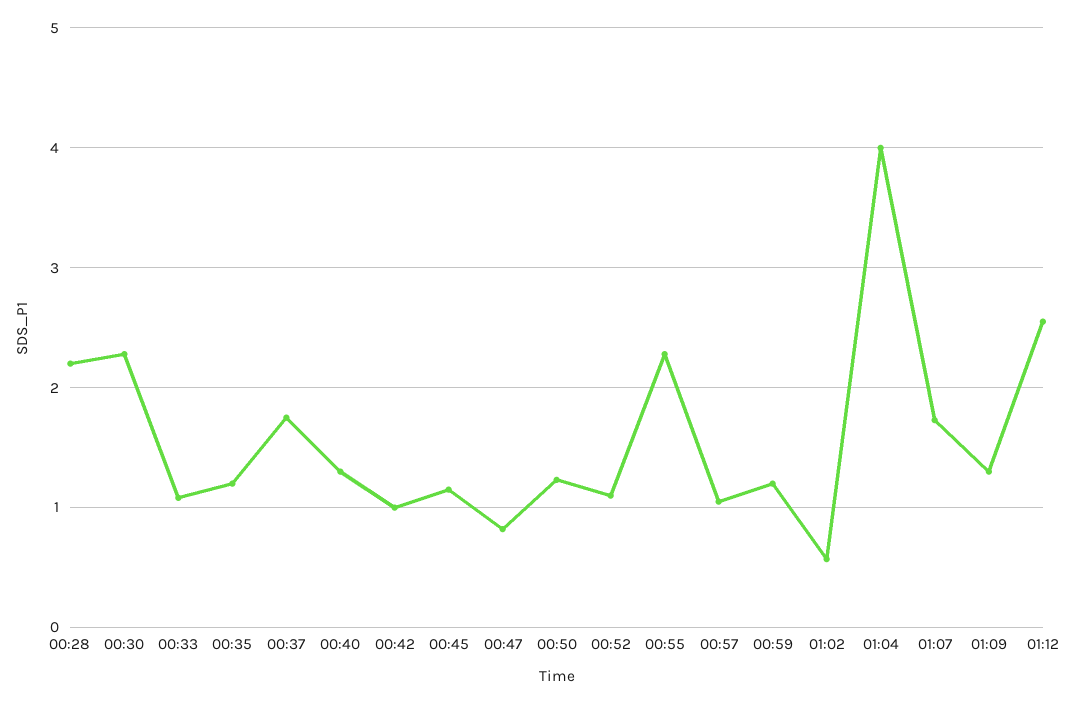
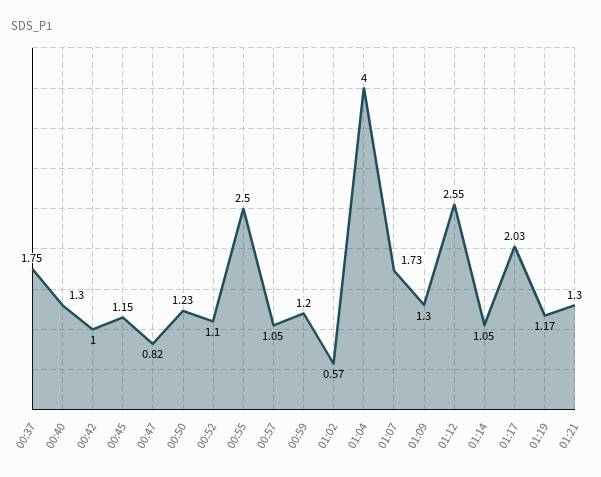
00:28: 2.2 -> none
00:30: 2.3 -> none
00:33: 1.1 -> none
00:35: 1.2 -> none
00:55: 2.3 -> 2.5
01:14: none -> 1.05
01:17: none -> 2.03
01:19: none -> 1.17
01:21: none -> 1.3

